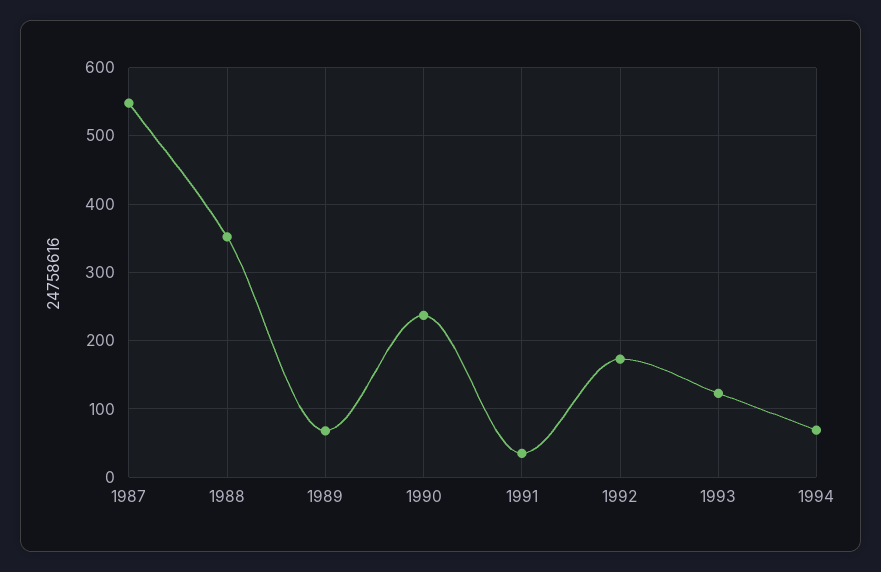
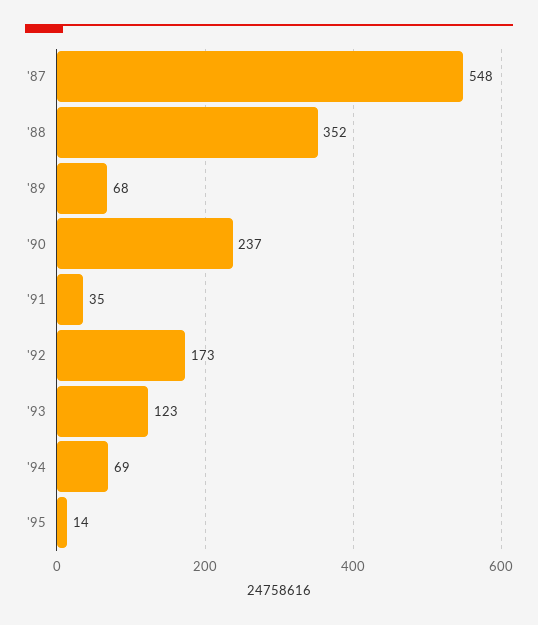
'95: none -> 14

